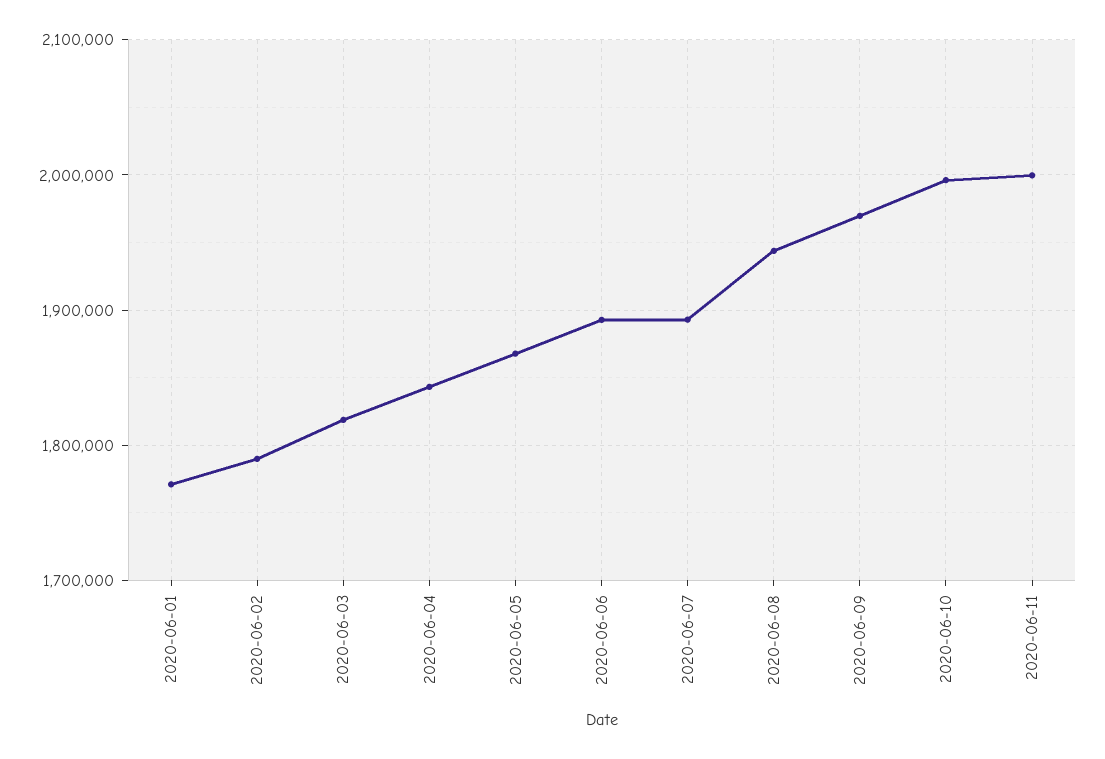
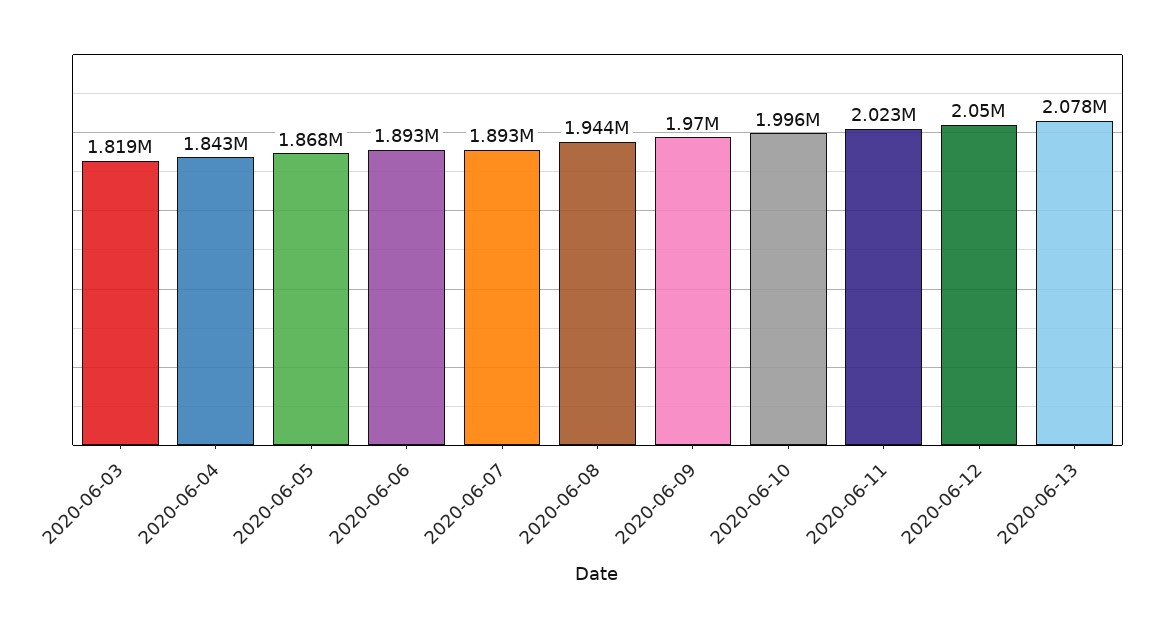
2020-06-01: 1770000 -> none
2020-06-02: 1790000 -> none
2020-06-11: 2000000 -> 2023000
2020-06-12: none -> 2050000
2020-06-13: none -> 2078000

